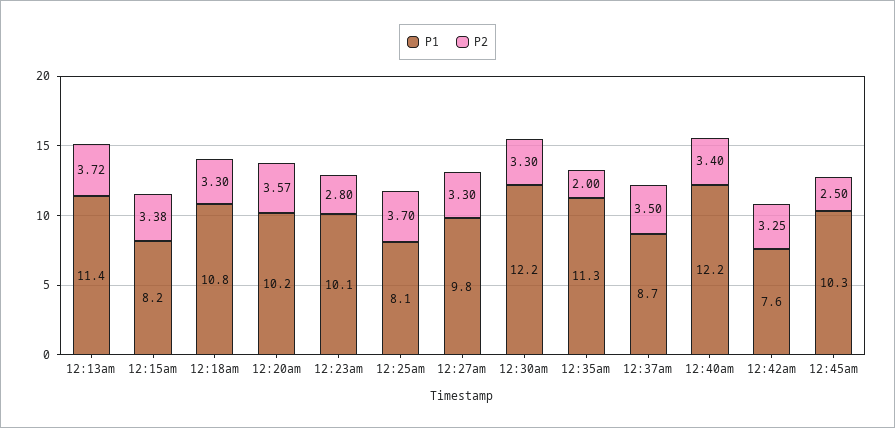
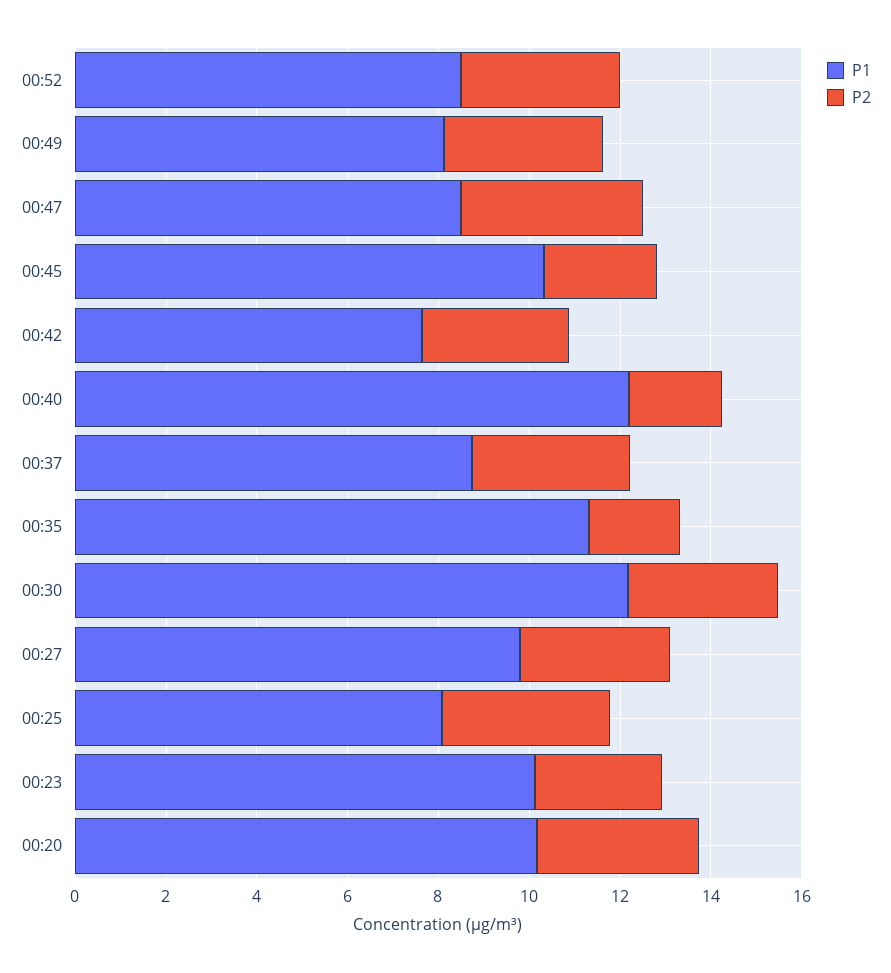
P1, 12:13am: 11.4 -> none
P2, 12:13am: 3.72 -> none
P1, 12:15am: 8.2 -> none
P2, 12:15am: 3.38 -> none
P1, 12:18am: 10.8 -> none
P2, 12:18am: 3.3 -> none
P2, 12:40am: 3.4 -> 2
P1, 00:52: none -> 8.5
P2, 00:52: none -> 3.5
P1, 00:49: none -> 8
P2, 00:49: none -> 3.5
P1, 00:47: none -> 8.5
P2, 00:47: none -> 4

